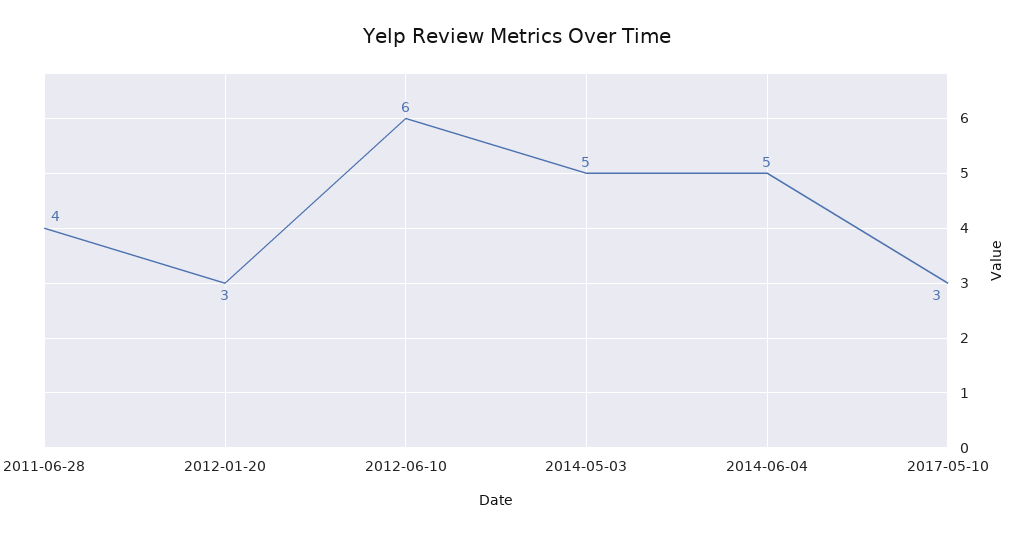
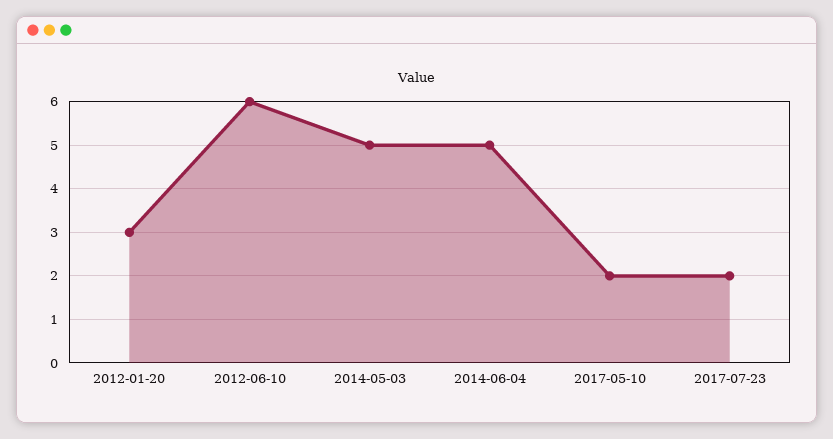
2011-06-28: 4 -> none
2017-05-10: 3 -> 2
2017-07-23: none -> 2

